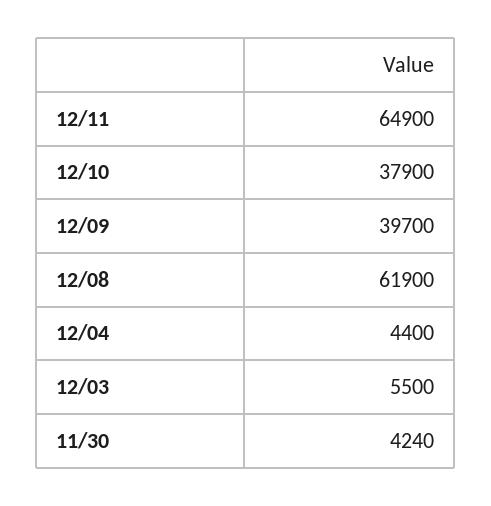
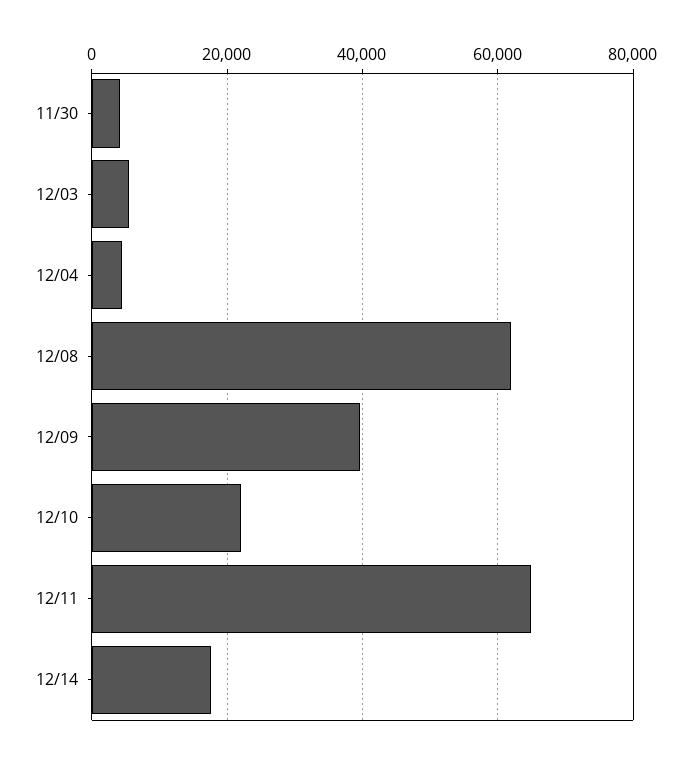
12/10: 37900 -> 22000
12/14: none -> 18000

